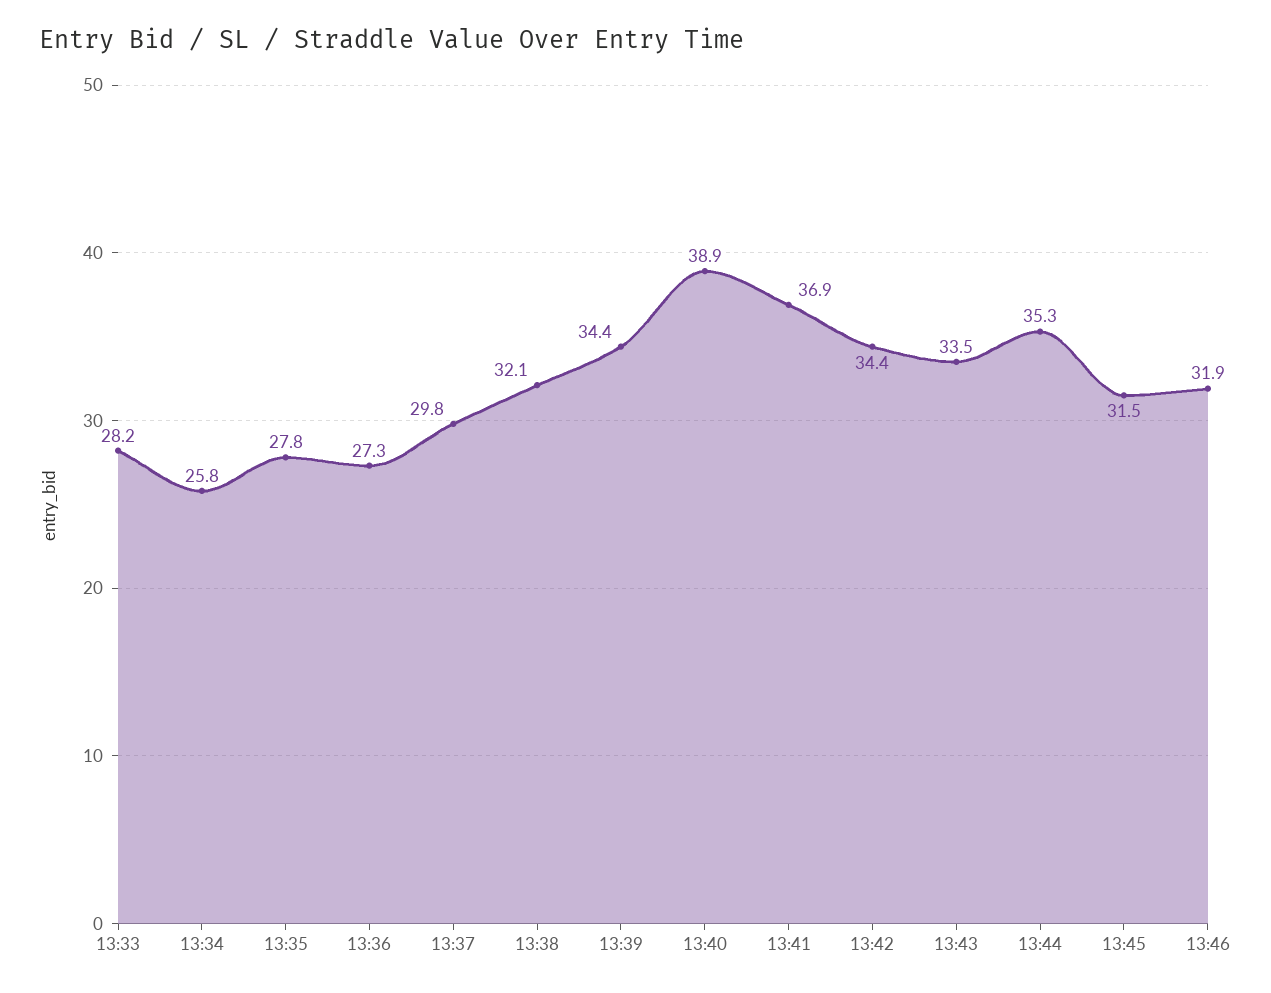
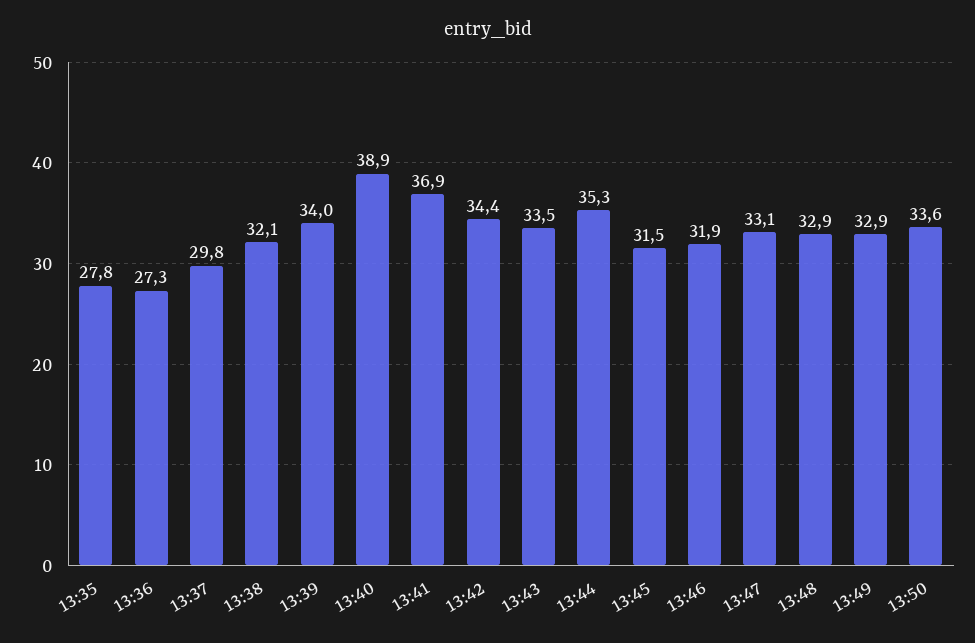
13:33: 28.2 -> none
13:34: 25.8 -> none
13:39: 34.4 -> 34
13:47: none -> 33.1
13:48: none -> 32.9
13:49: none -> 32.9
13:50: none -> 33.6

